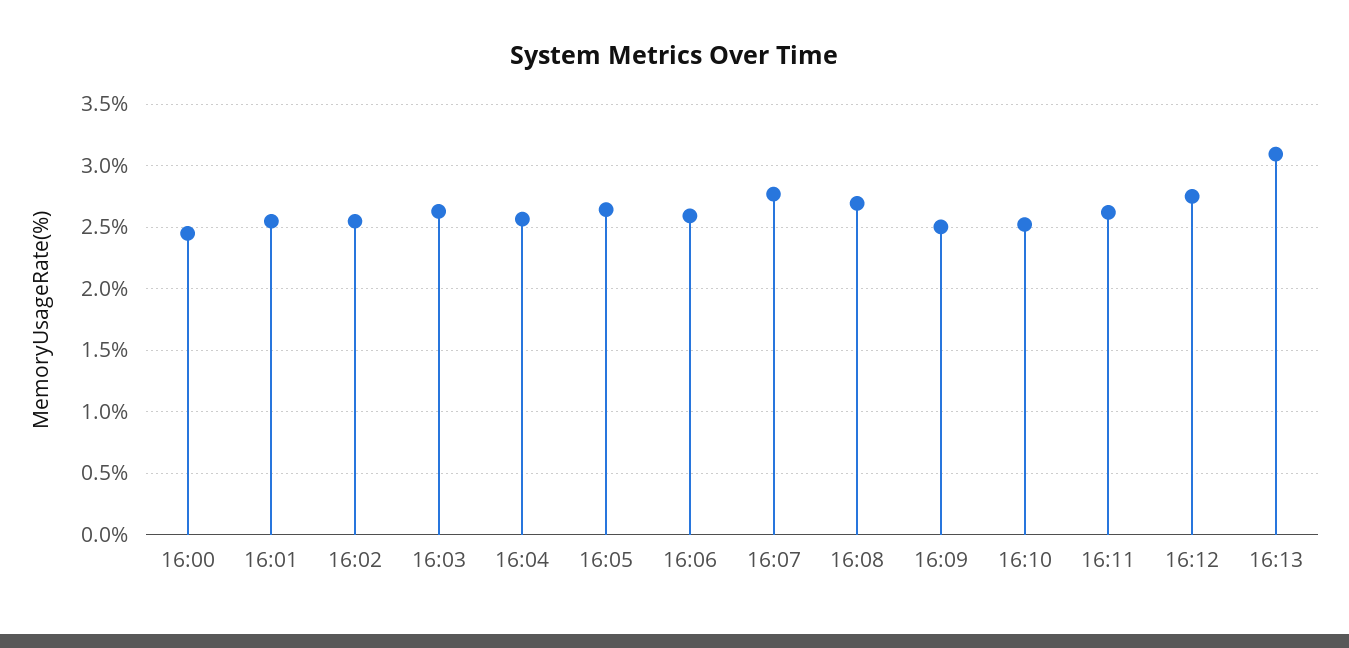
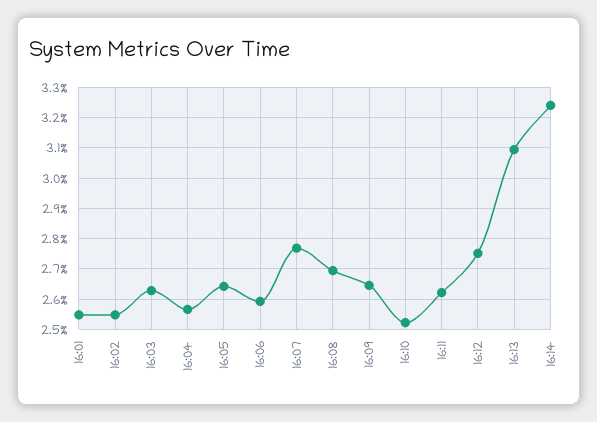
16:00: 2.45 -> none
16:09: 2.5 -> 2.64
16:14: none -> 3.24

